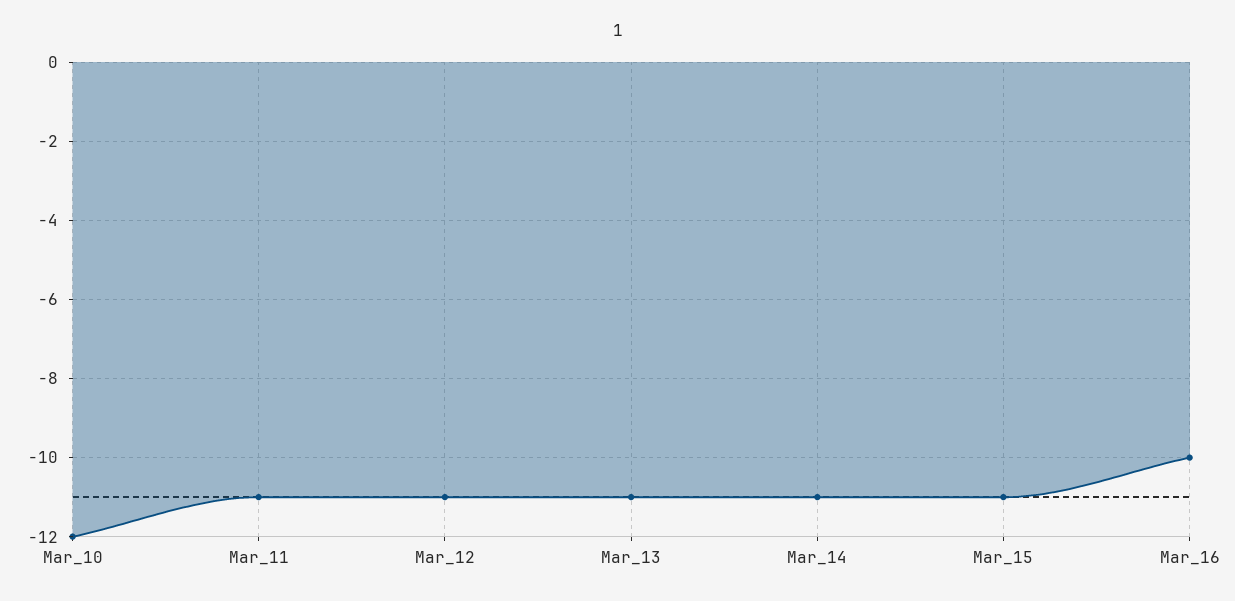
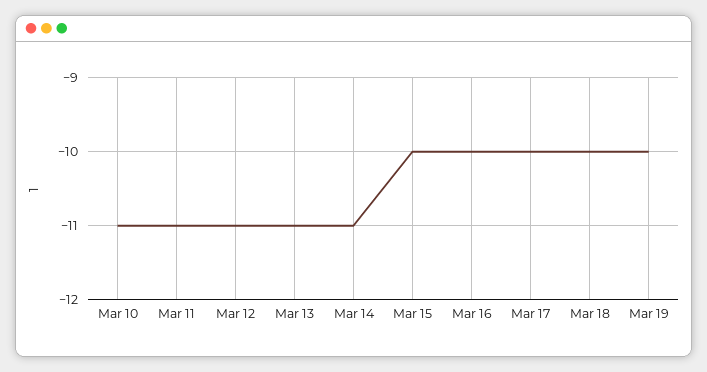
Mar_10: -12 -> -11
Mar_15: -11 -> -10
Mar 17: none -> -10
Mar 18: none -> -10
Mar 19: none -> -10

